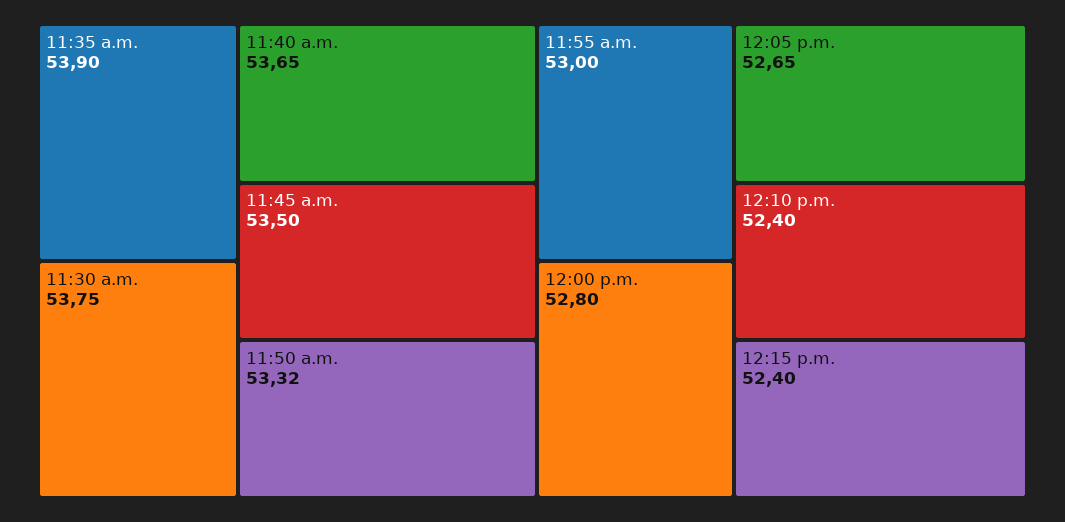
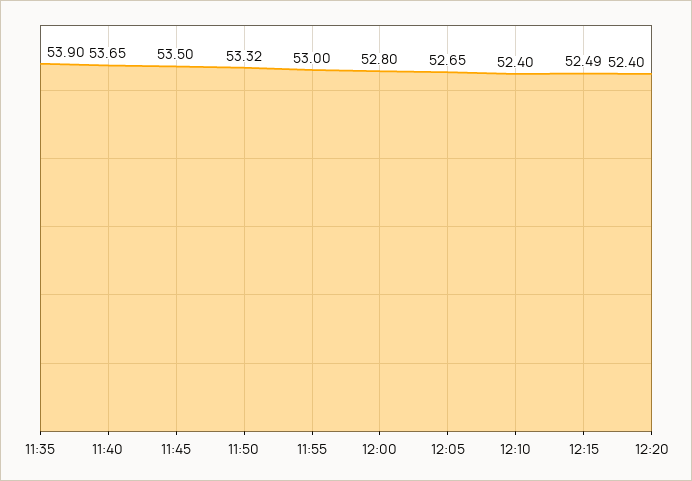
11:30 a.m.: 53.75 -> none
12:15 p.m.: 52.4 -> 52.49
12:20: none -> 52.4

